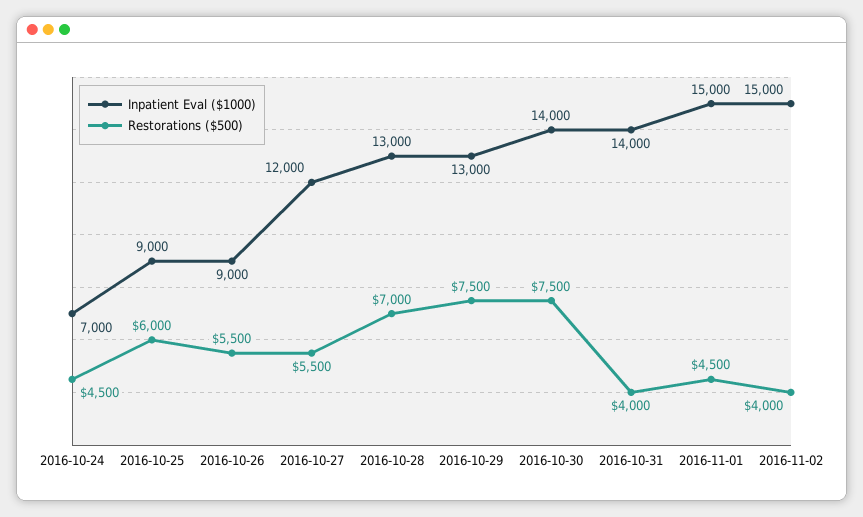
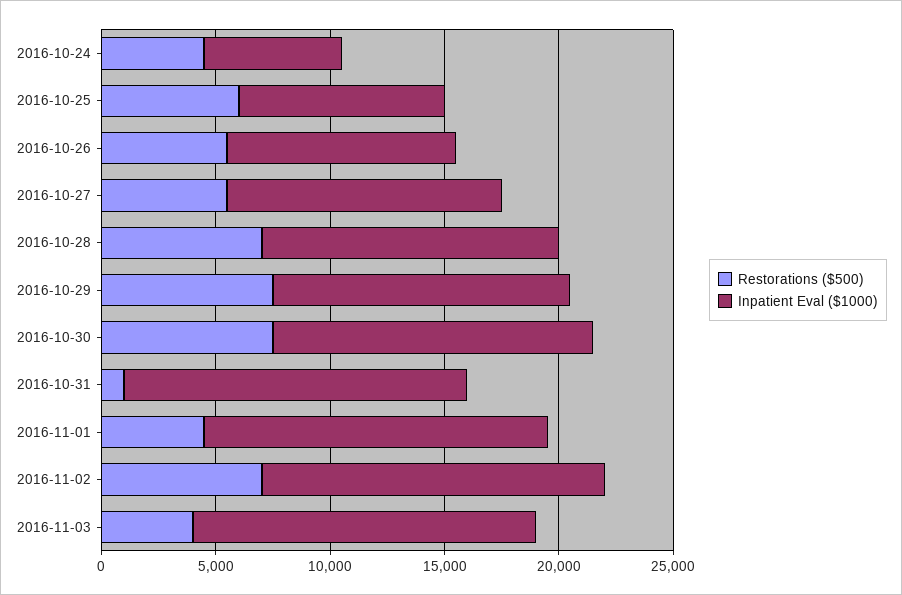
Inpatient Eval ($1000), 2016-10-24: 7000 -> 6000
Inpatient Eval ($1000), 2016-10-26: 9000 -> 10000
Inpatient Eval ($1000), 2016-10-31: 14000 -> 15000
Restorations ($500), 2016-10-31: 4000 -> 1000
Restorations ($500), 2016-11-02: 4000 -> 7000
Restorations ($500), 2016-11-03: none -> 4000
Inpatient Eval ($1000), 2016-11-03: none -> 15000

